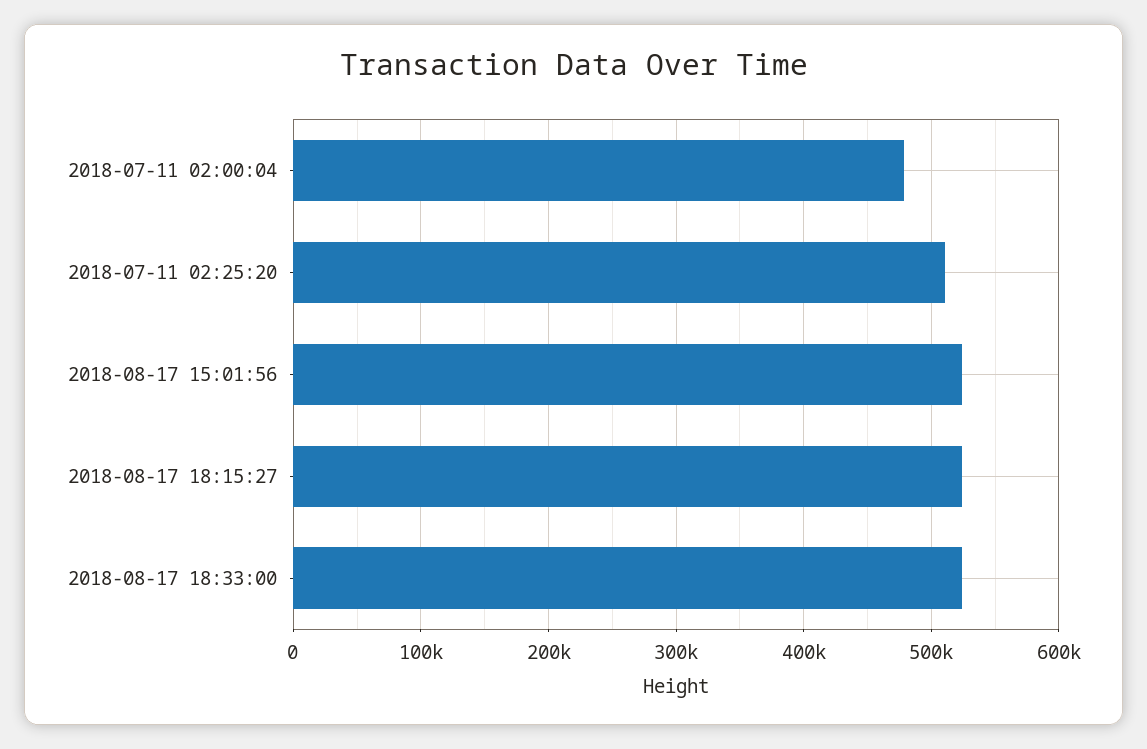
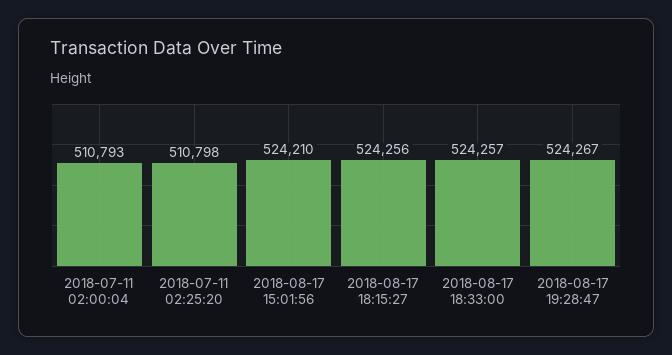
2018-07-11 02:00:04: 480000 -> 510793
2018-08-17 19:28:47: none -> 524267

